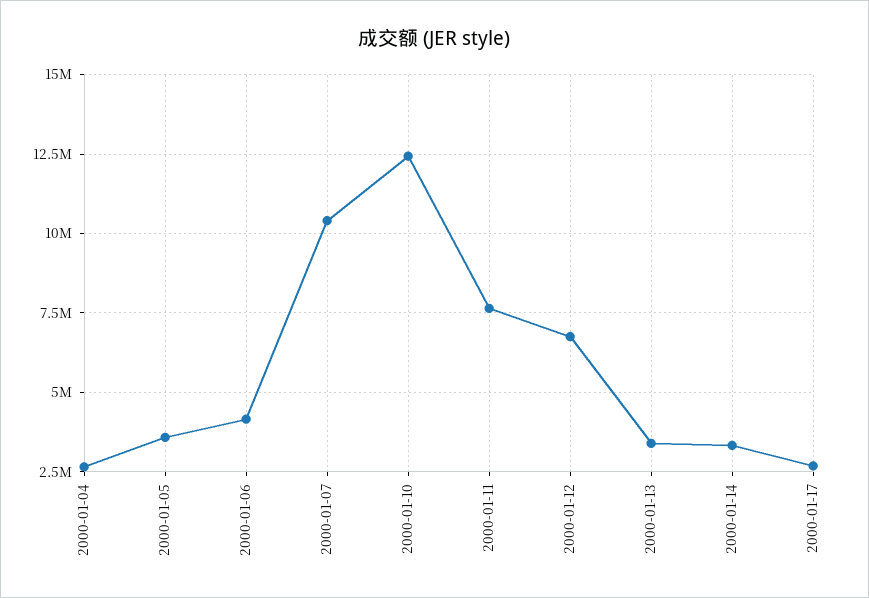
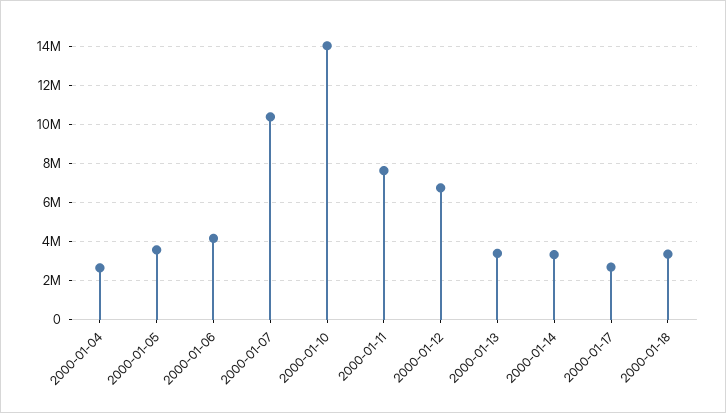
2000-01-10: 12500000 -> 14000000
2000-01-18: none -> 3500000

